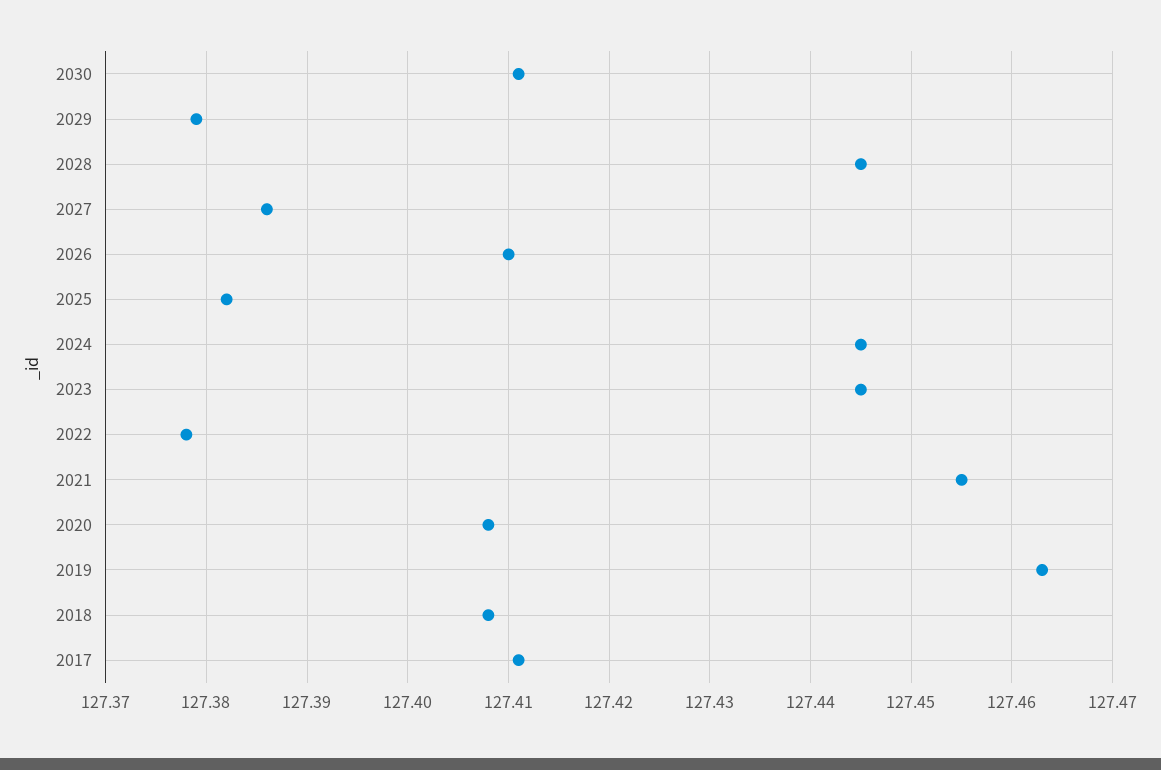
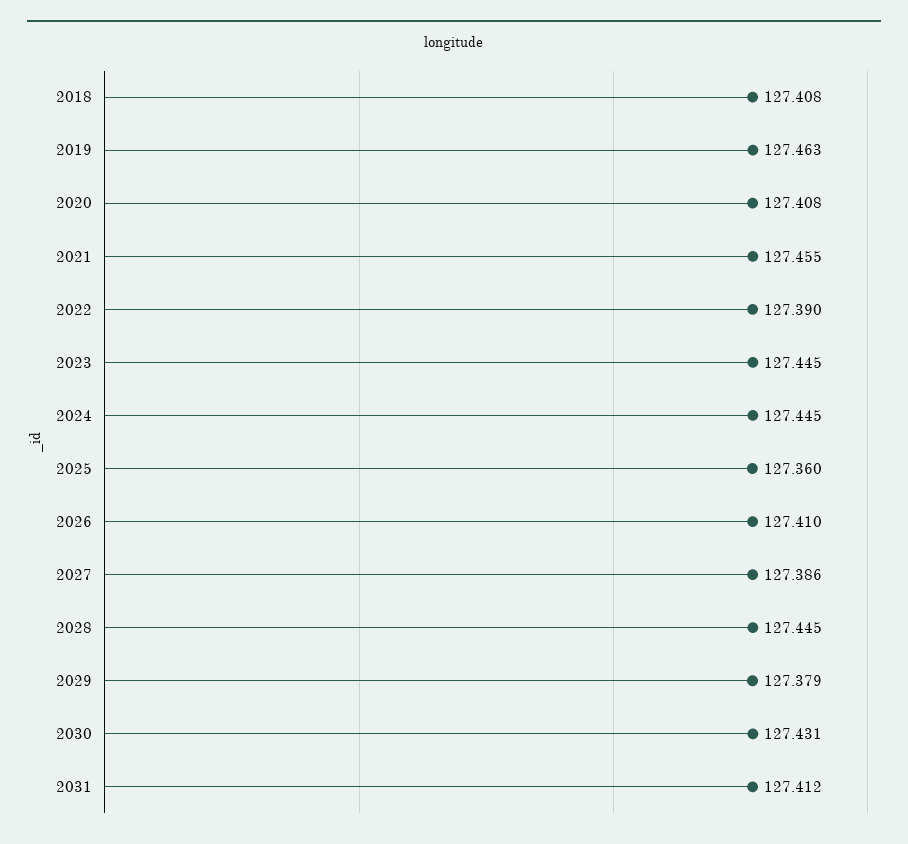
2030: 127.411 -> 127.431
2025: 127.382 -> 127.36
2022: 127.378 -> 127.39
2017: 127.411 -> none
2031: none -> 127.412

